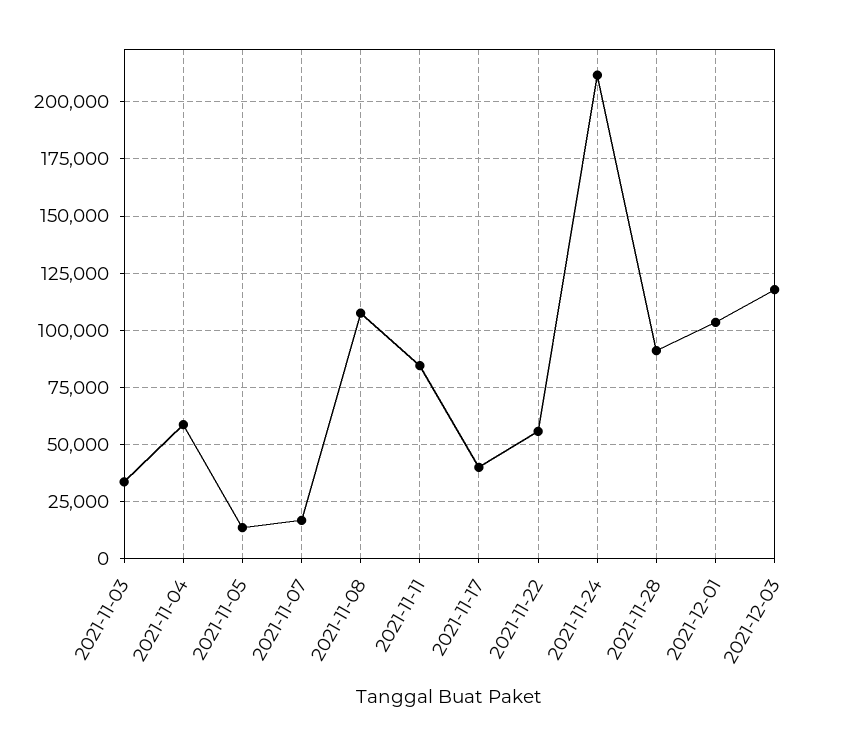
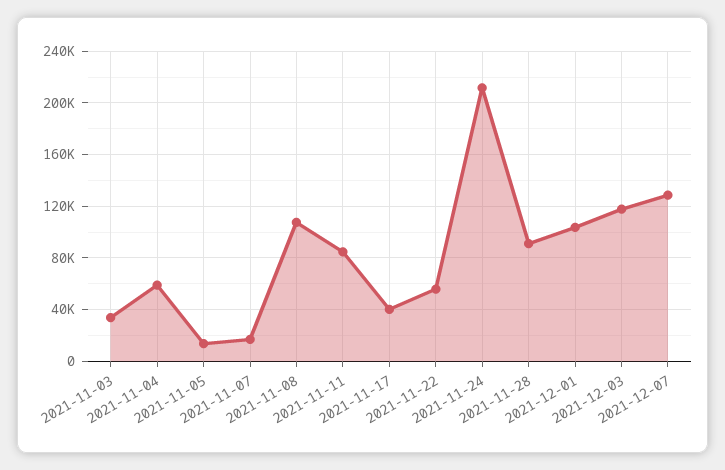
2021-12-07: none -> 130000

